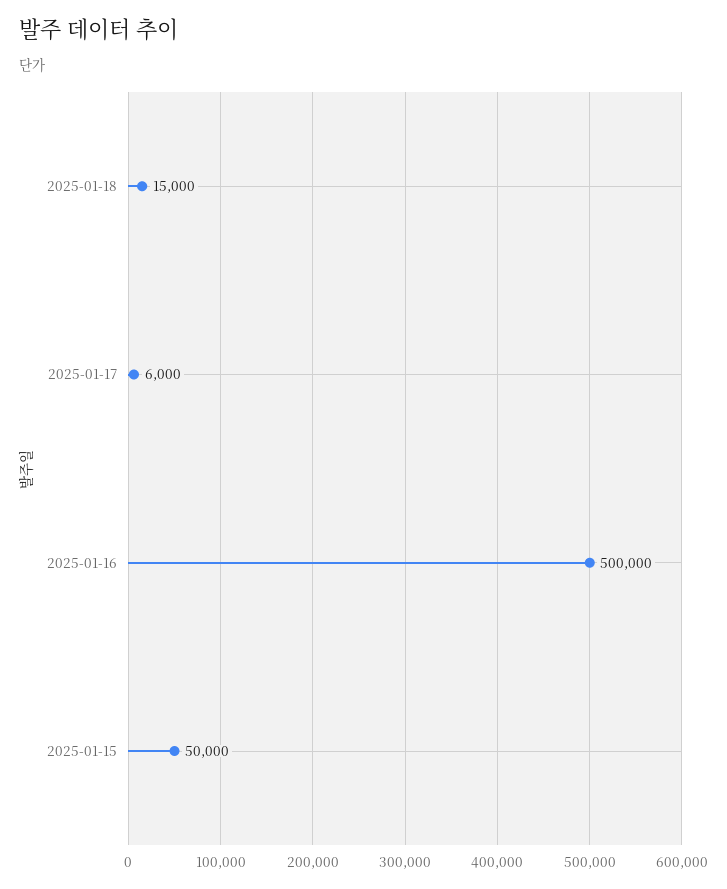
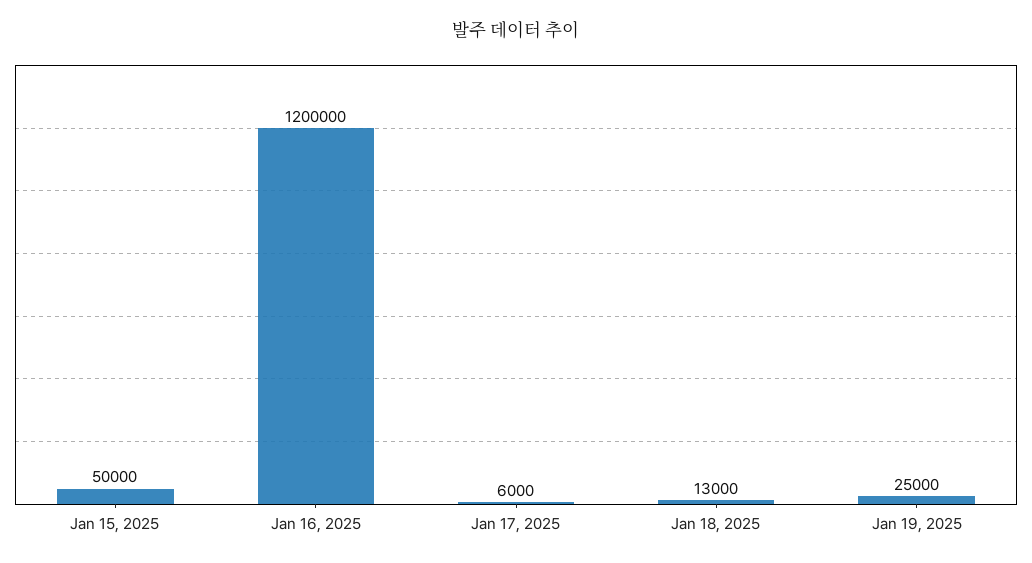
2025-01-18: 15000 -> 13000
2025-01-16: 500000 -> 1200000
Jan 19, 2025: none -> 25000

